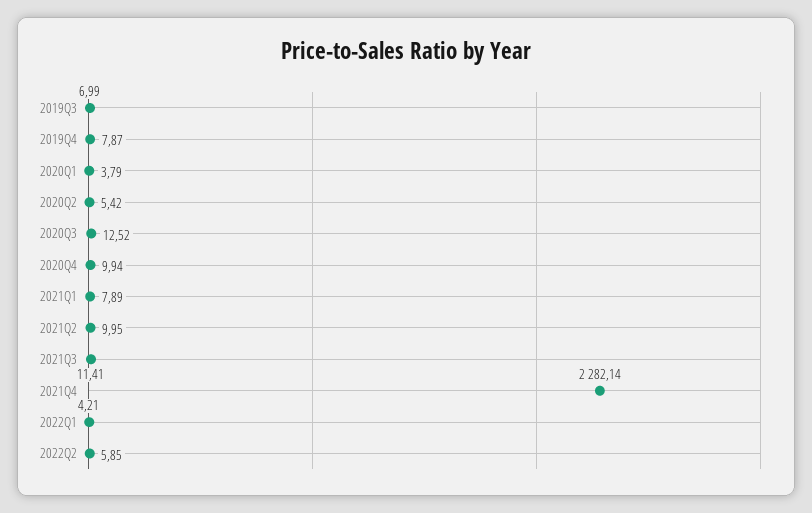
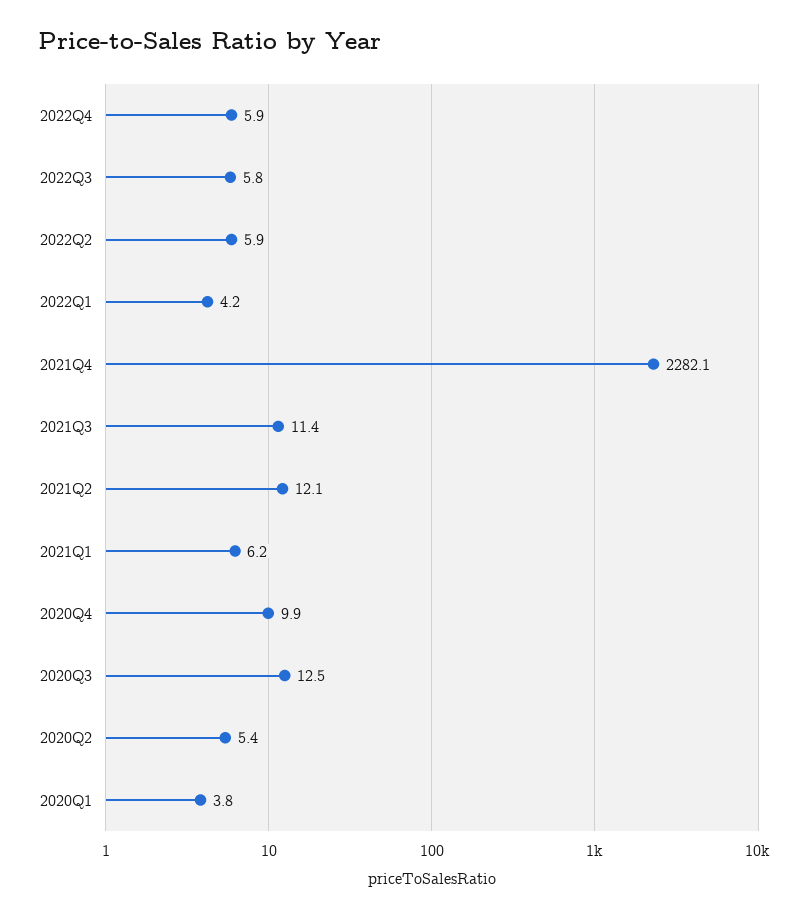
2019Q3: 6.99 -> none
2019Q4: 7.87 -> none
2021Q1: 7.89 -> 6.2
2021Q2: 9.95 -> 12.1
2022Q4: none -> 5.9
2022Q3: none -> 5.8

